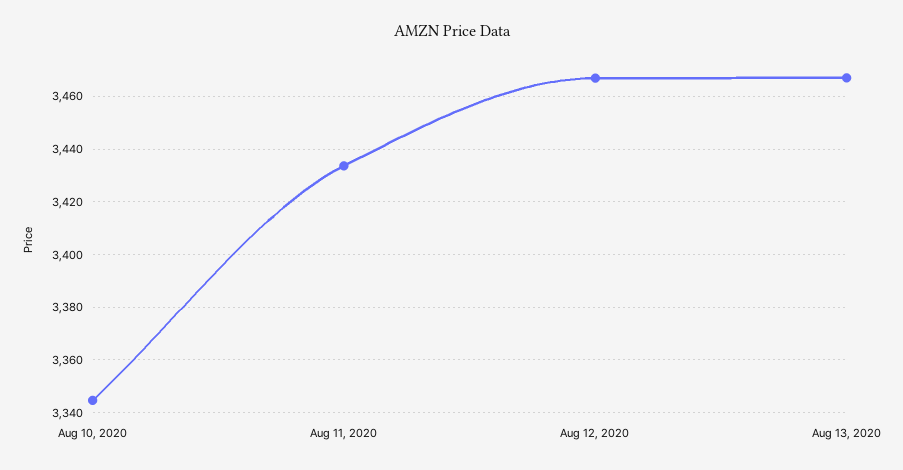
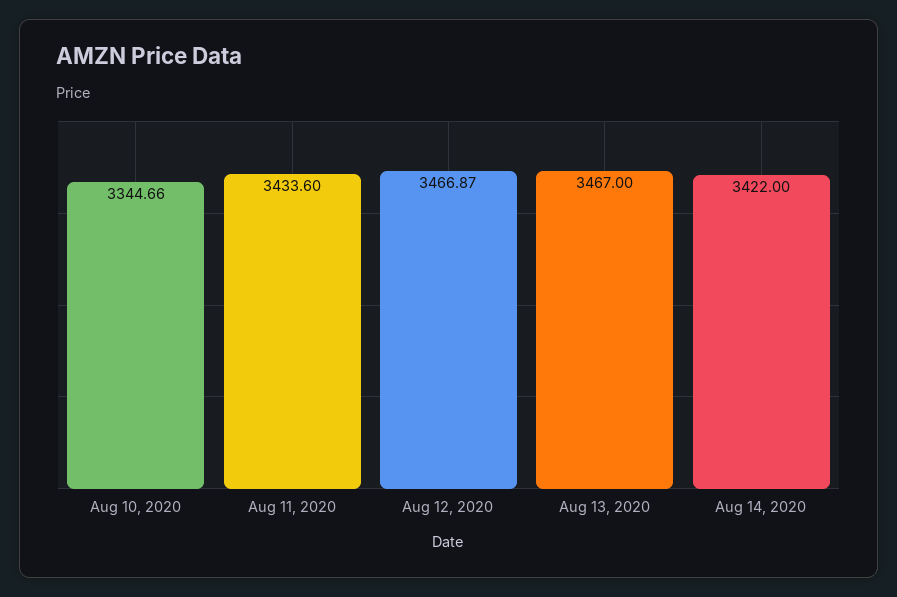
Aug 14, 2020: none -> 3422

